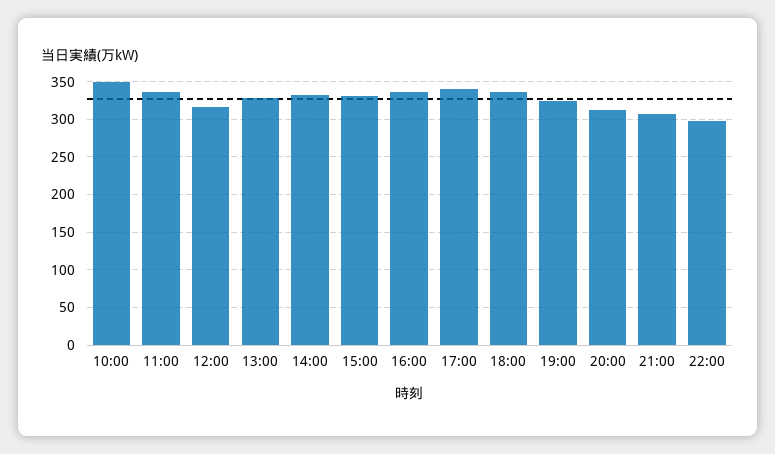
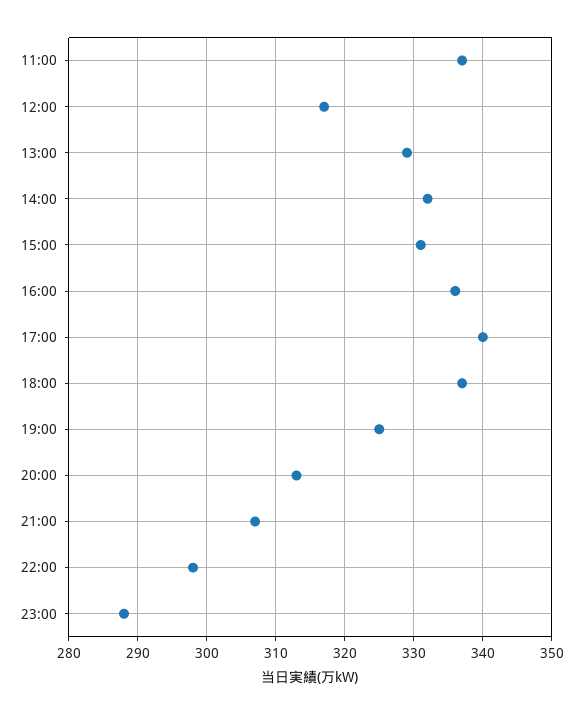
10:00: 350 -> none
23:00: none -> 288

